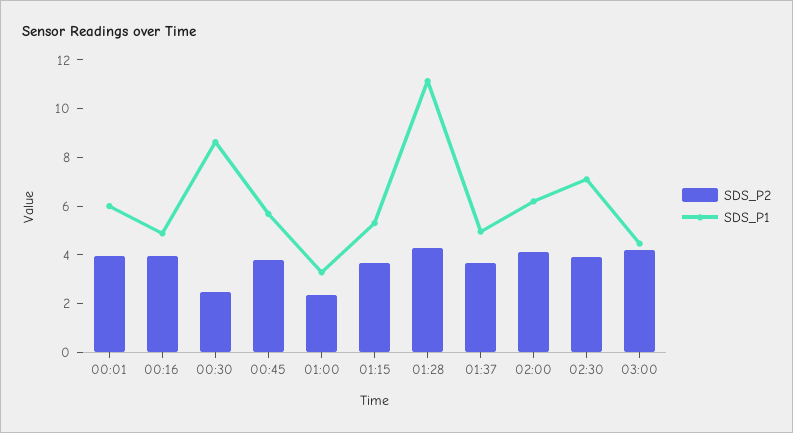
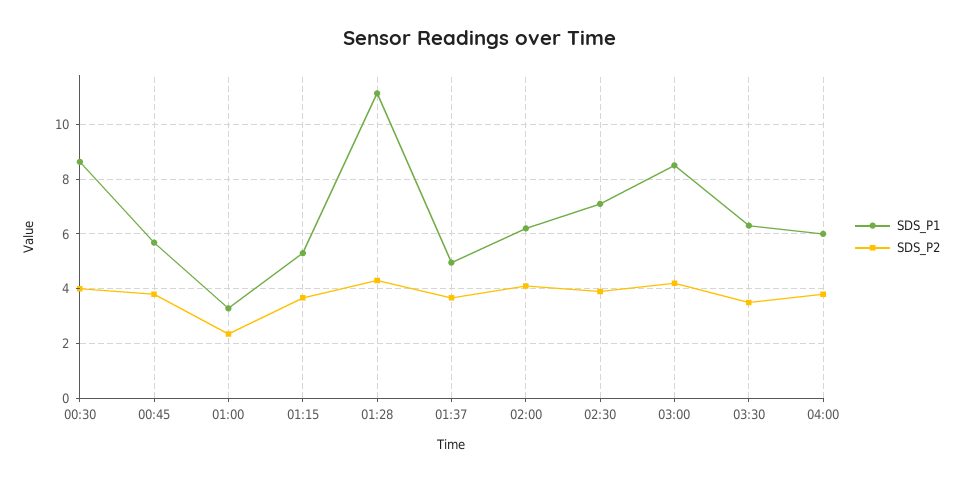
SDS_P2, 00:01: 4 -> none
SDS_P1, 00:01: 6 -> none
SDS_P2, 00:16: 4 -> none
SDS_P1, 00:16: 5 -> none
SDS_P2, 00:30: 2.5 -> 4
SDS_P1, 03:00: 4.5 -> 8.5
SDS_P1, 03:30: none -> 6.25
SDS_P2, 03:30: none -> 3.5
SDS_P1, 04:00: none -> 6
SDS_P2, 04:00: none -> 3.75

